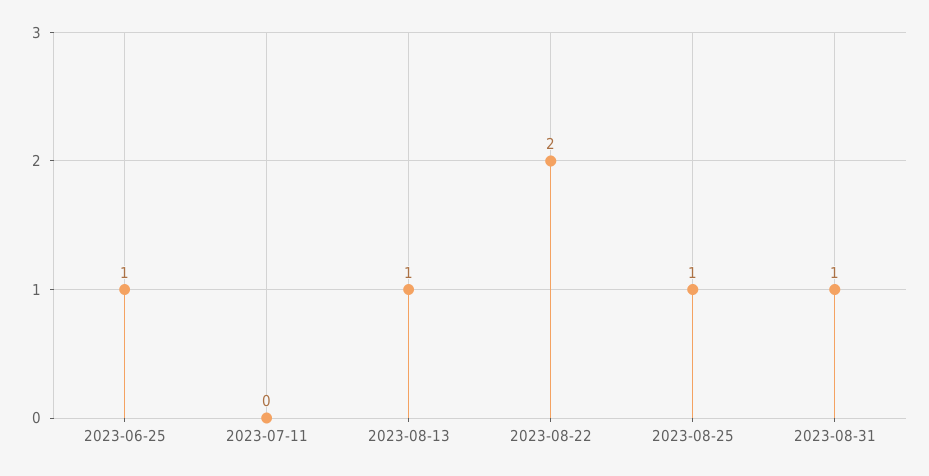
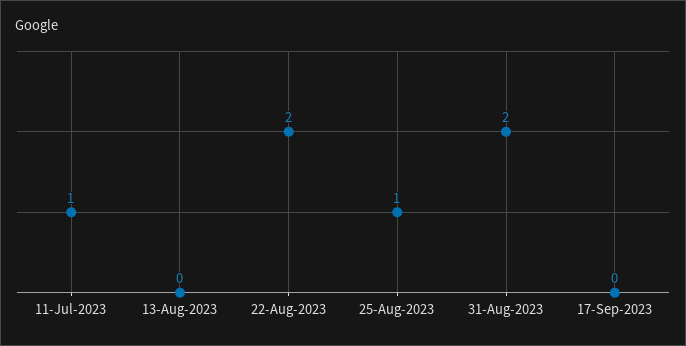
2023-06-25: 1 -> none
2023-07-11: 0 -> 1
2023-08-13: 1 -> 0
2023-08-31: 1 -> 2
17-Sep-2023: none -> 0

